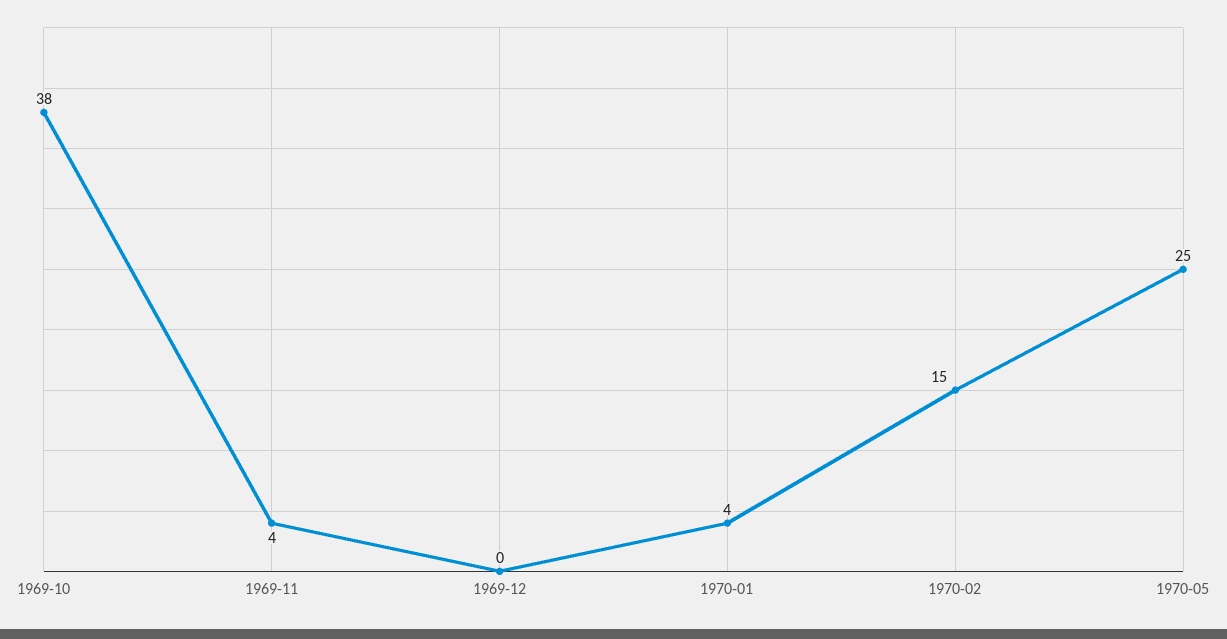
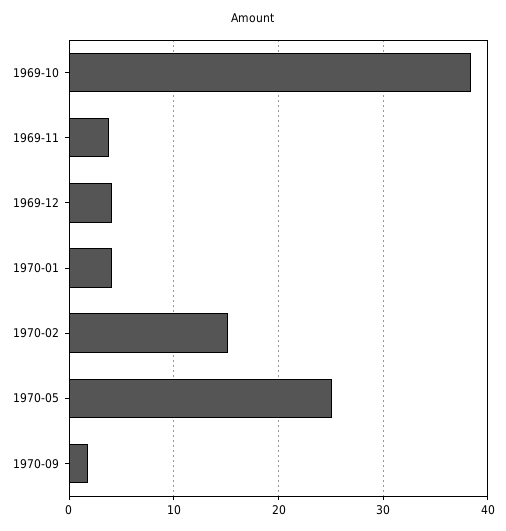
1969-12: 0 -> 4
1970-09: none -> 2

